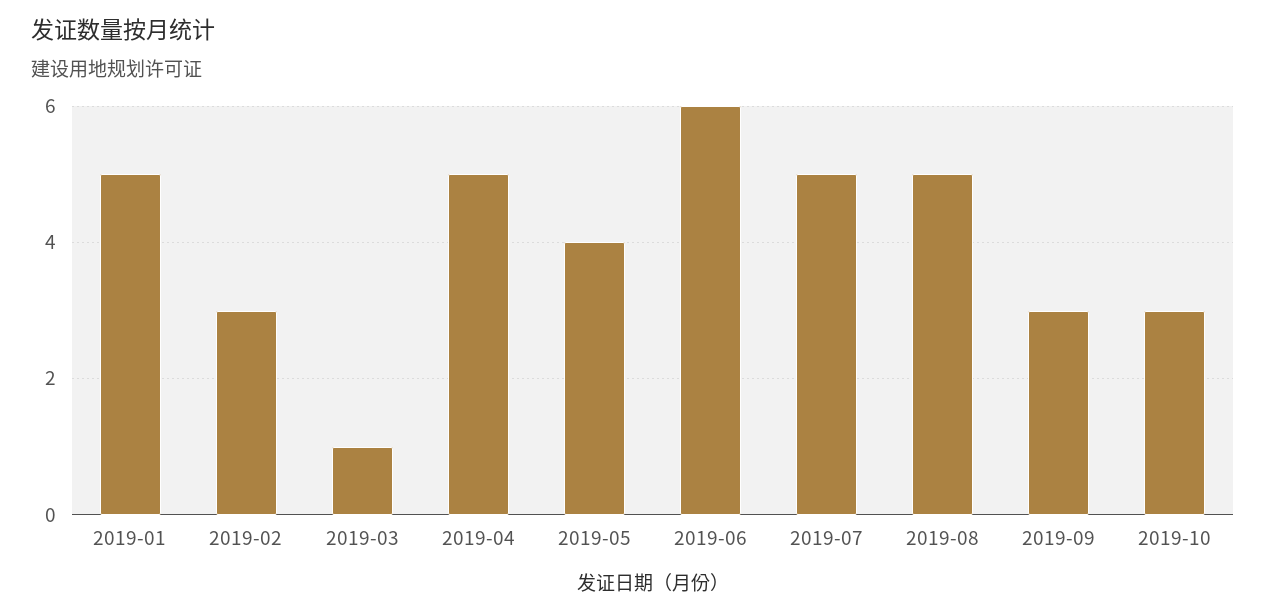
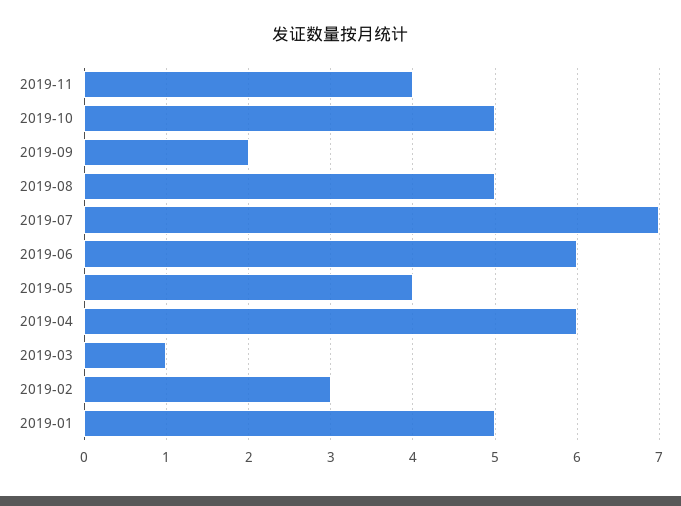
2019-04: 5 -> 6
2019-07: 5 -> 7
2019-09: 3 -> 2
2019-10: 3 -> 5
2019-11: none -> 4

